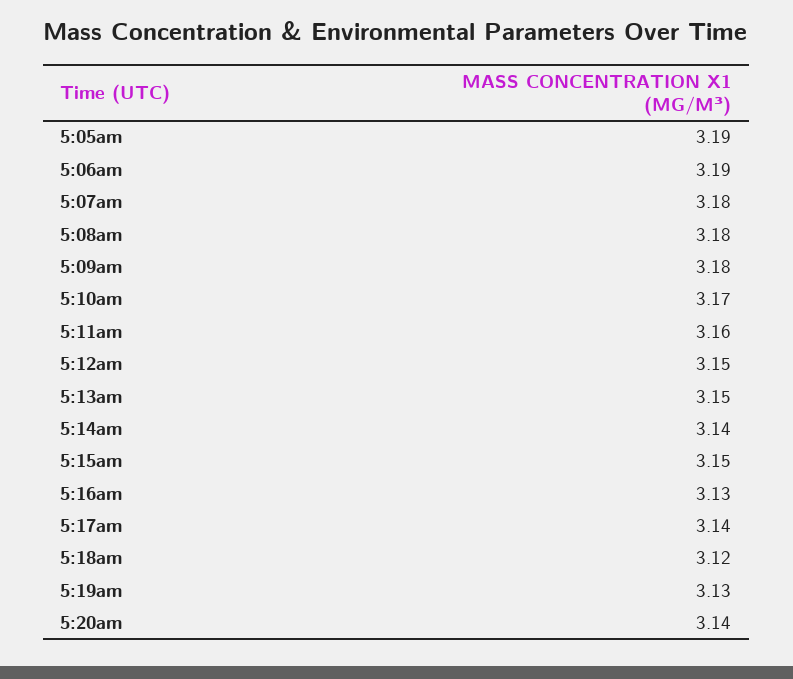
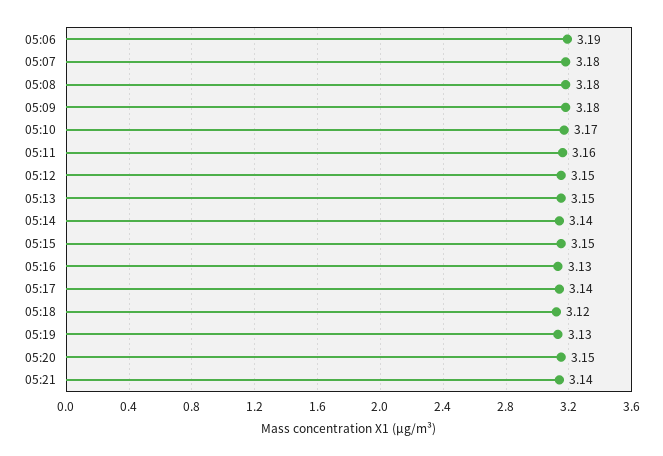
5:05am: 3.19 -> none
5:20am: 3.14 -> 3.15
05:21: none -> 3.14

